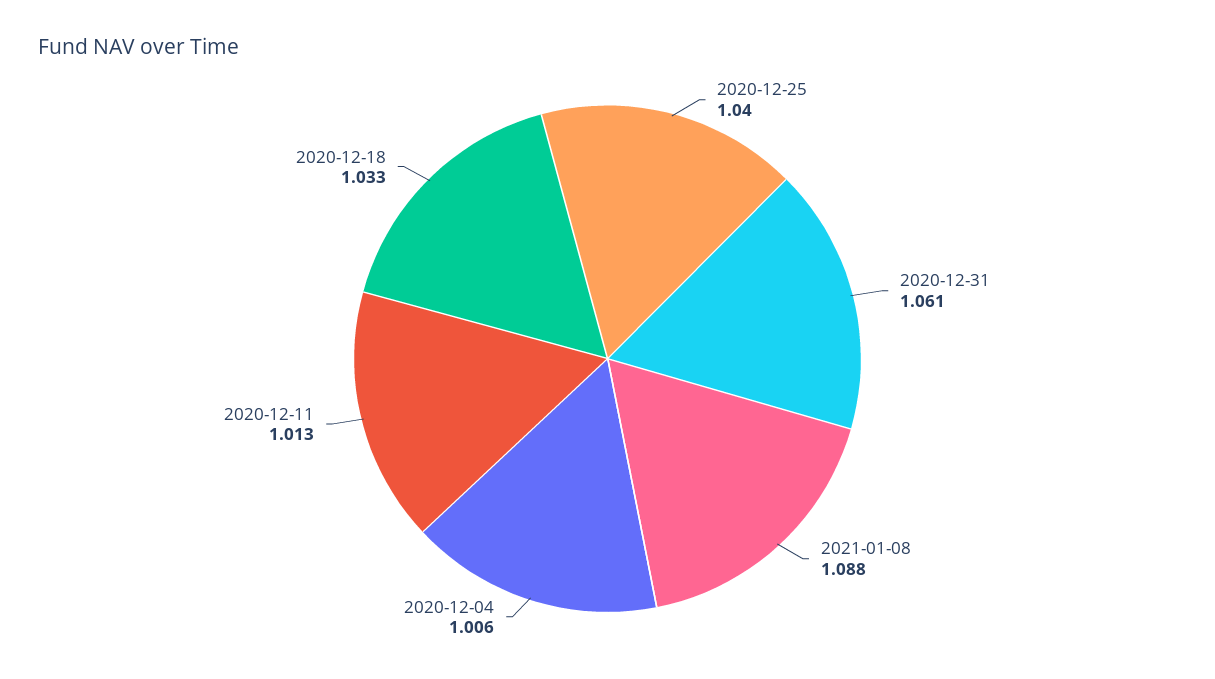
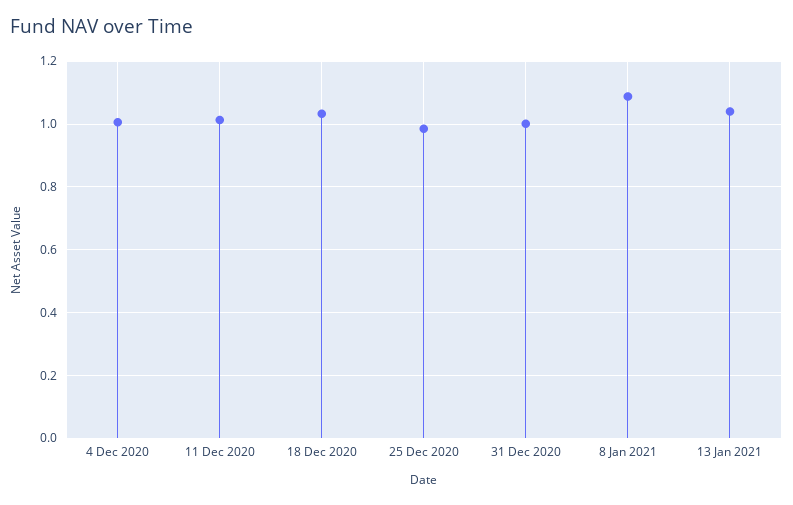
2020-12-25: 1.04 -> 0.98
2020-12-31: 1.061 -> 1
13 Jan 2021: none -> 1.04

